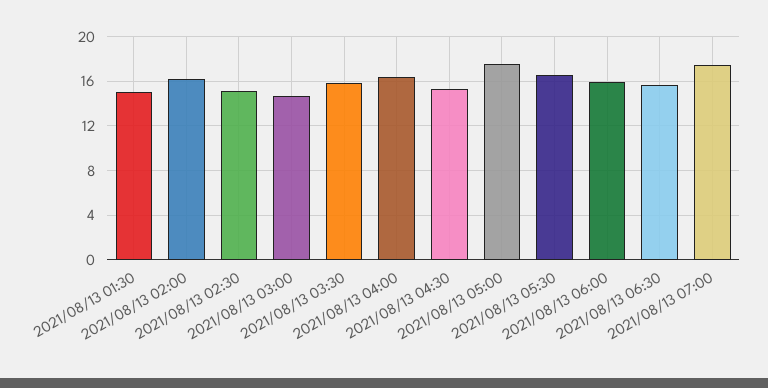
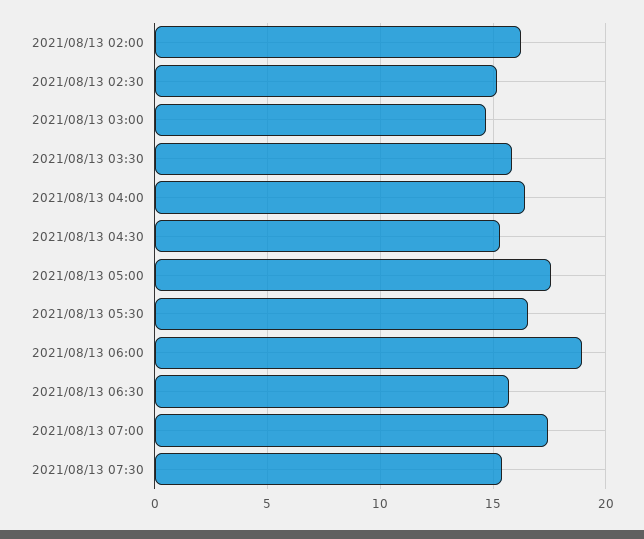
2021/08/13 01:30: 15 -> none
2021/08/13 06:00: 16 -> 19
2021/08/13 07:30: none -> 15.5

